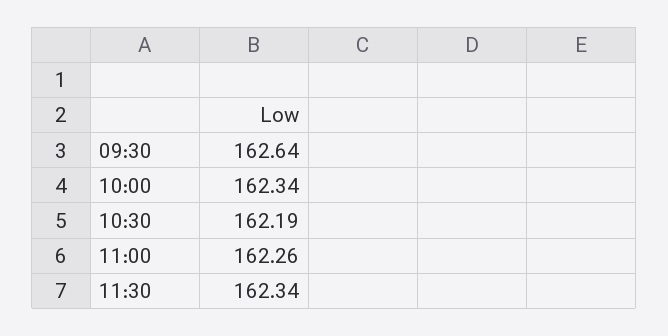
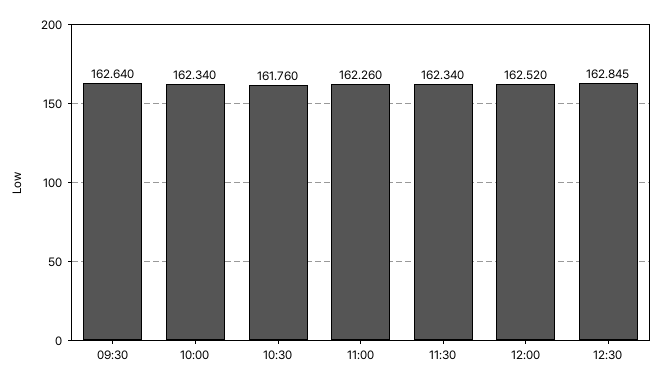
10:30: 162.19 -> 161.76
12:00: none -> 162.52
12:30: none -> 162.845

